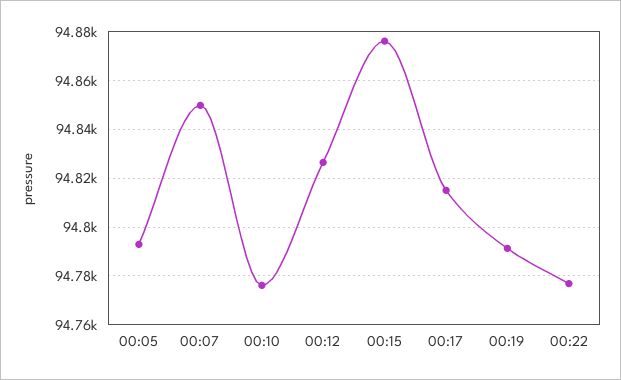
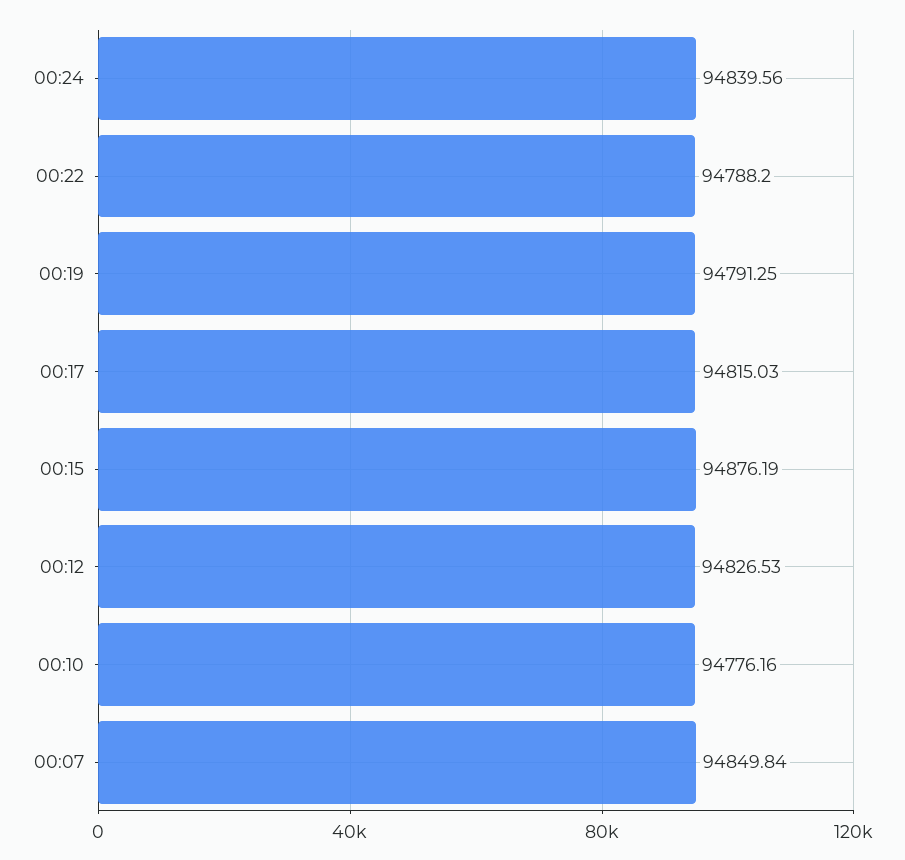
00:05: 94792.5 -> none
00:22: 94777.5 -> 94788.2
00:24: none -> 94839.56

